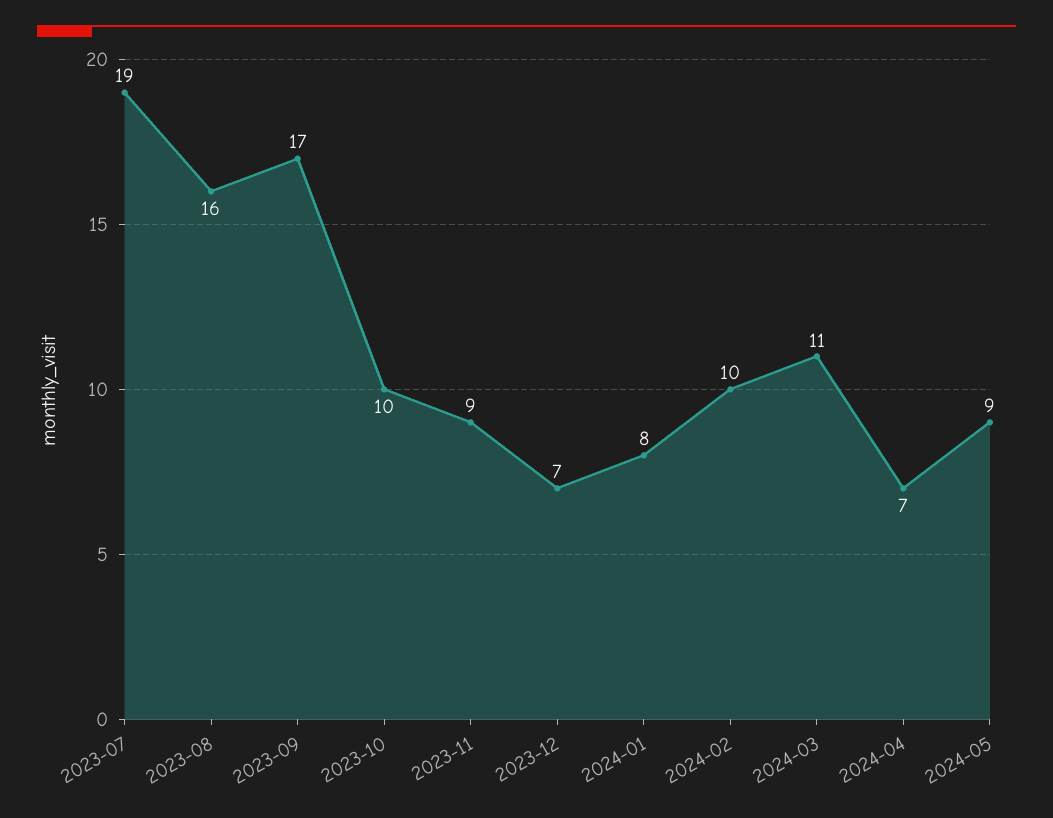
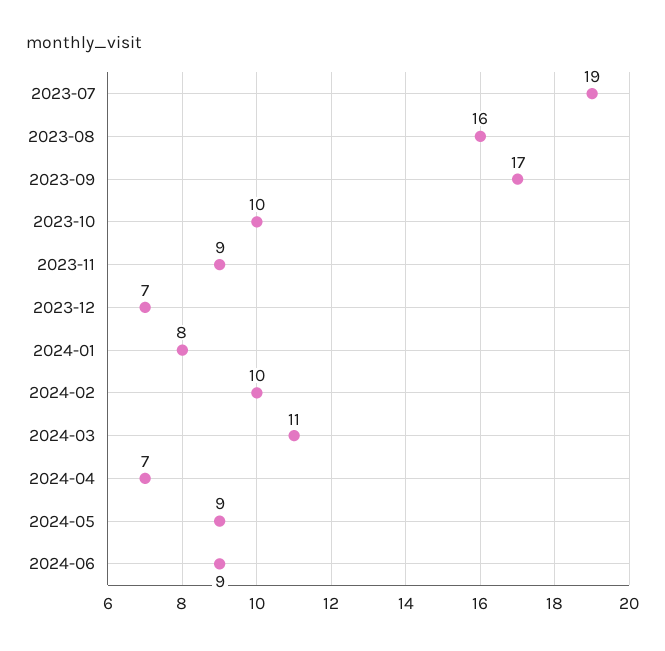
2024-06: none -> 9

